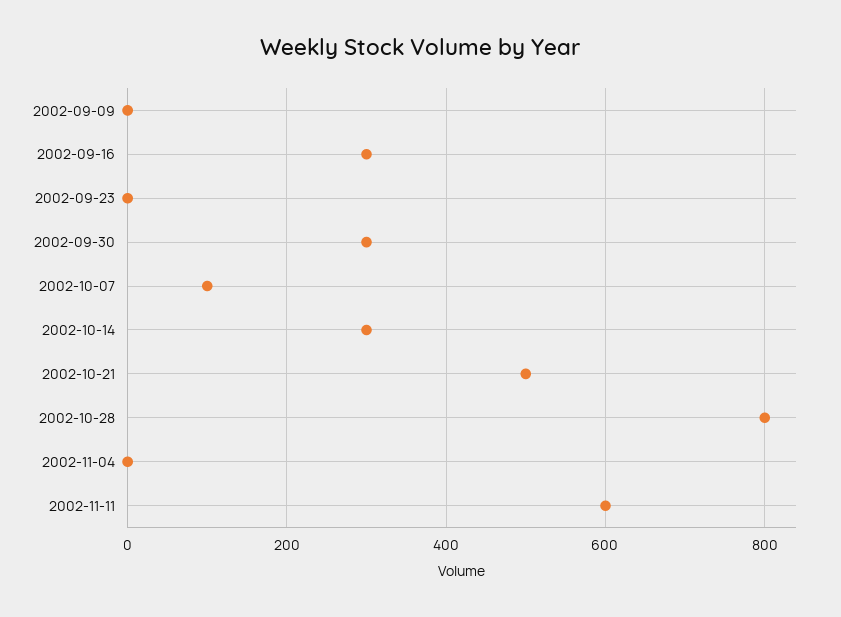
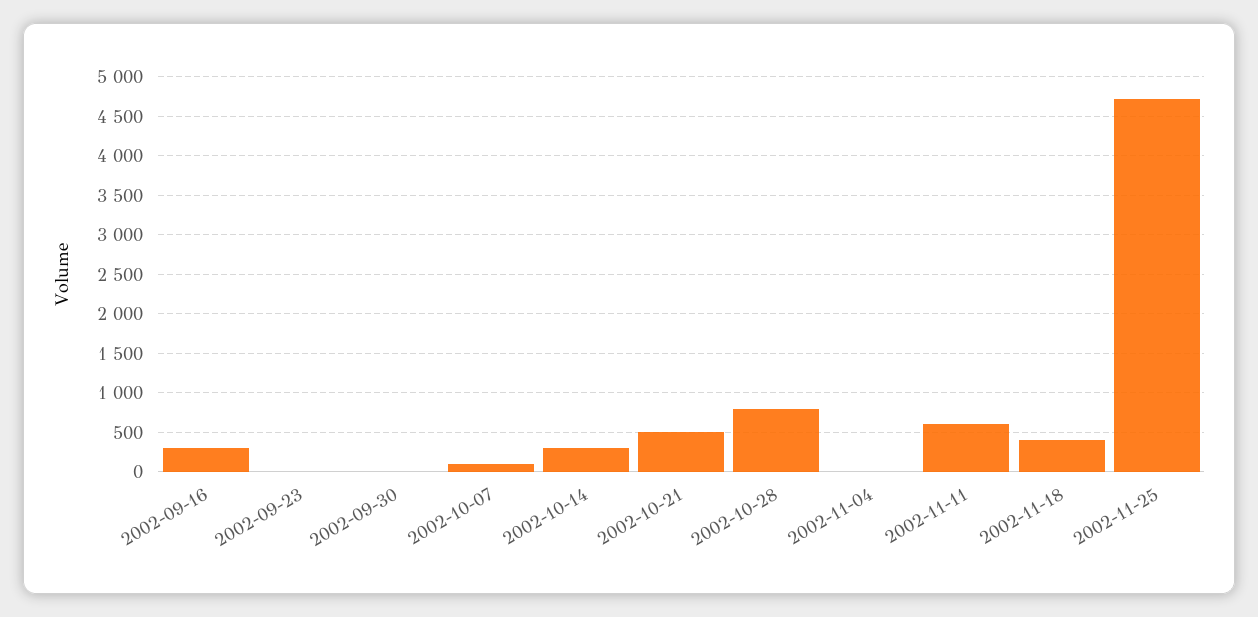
2002-09-09: 0 -> none
2002-09-30: 300 -> 0
2002-11-18: none -> 400
2002-11-25: none -> 4700

